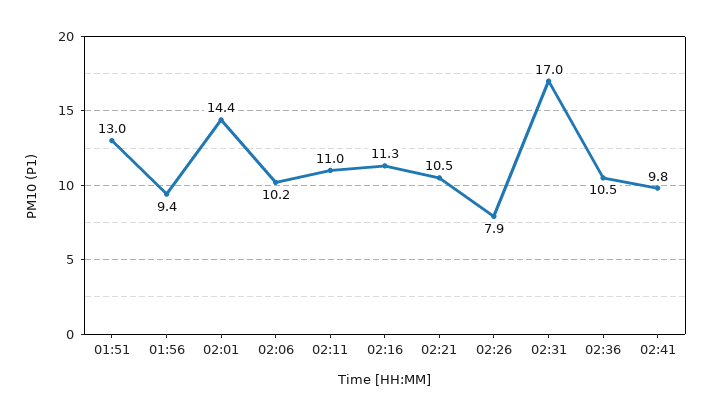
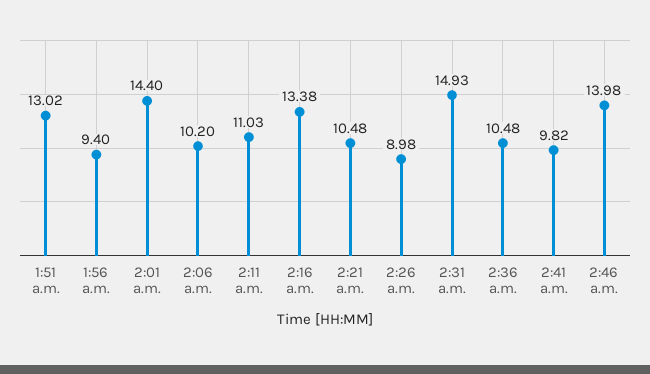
02:16: 11.3 -> 13.38
02:26: 7.9 -> 8.98
02:31: 17 -> 14.93
2:46 a.m.: none -> 13.98

